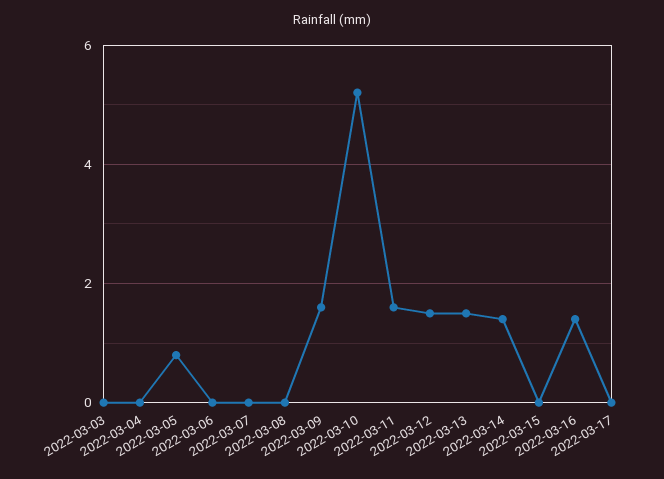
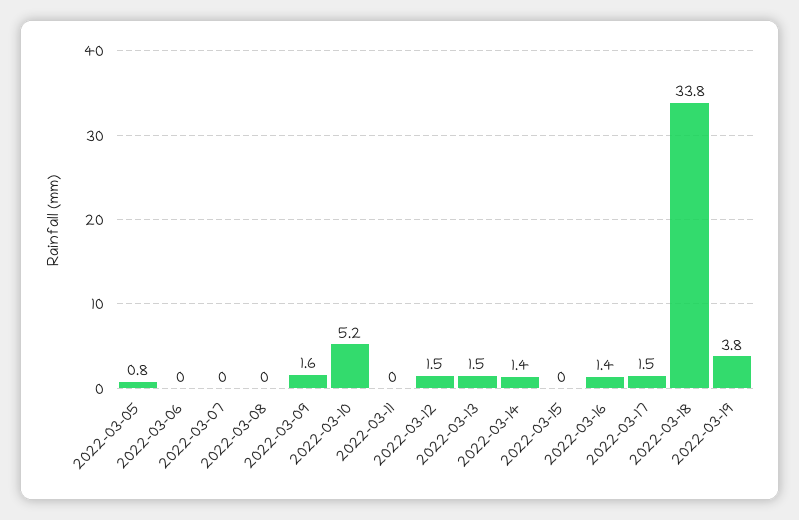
2022-03-03: 0 -> none
2022-03-04: 0 -> none
2022-03-11: 1.5 -> 0
2022-03-17: 0 -> 1.5
2022-03-18: none -> 33.8
2022-03-19: none -> 3.8

